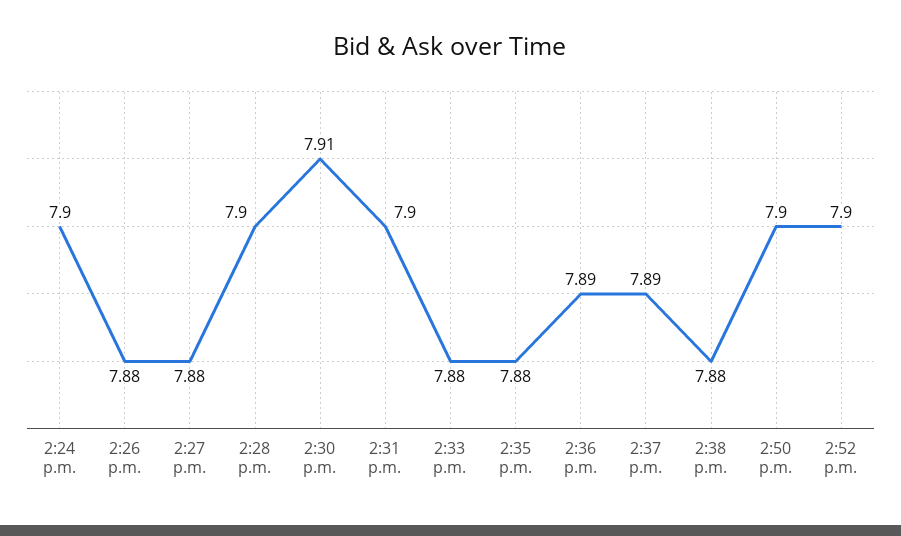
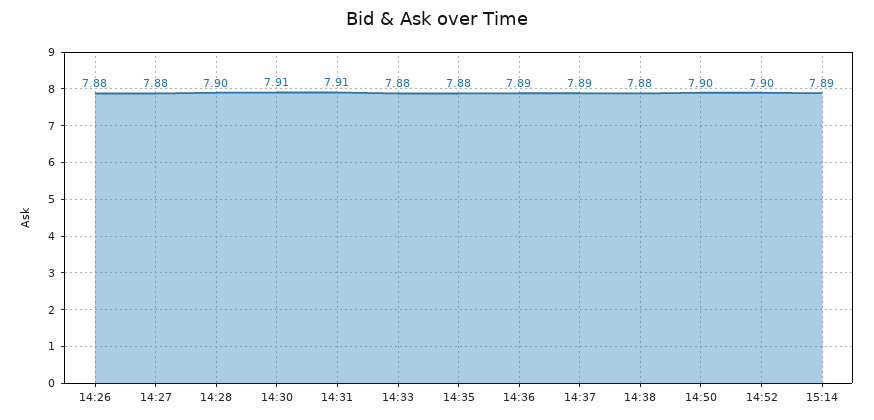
2:24 p.m.: 7.9 -> none
2:31 p.m.: 7.9 -> 7.91
15:14: none -> 7.89

